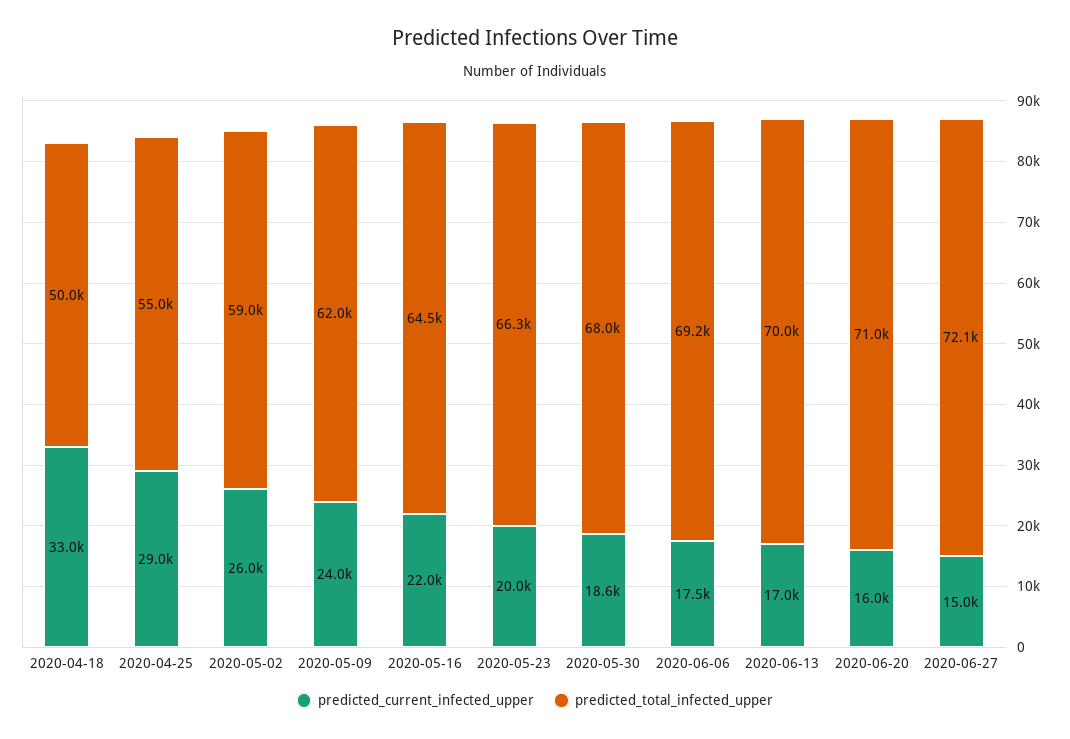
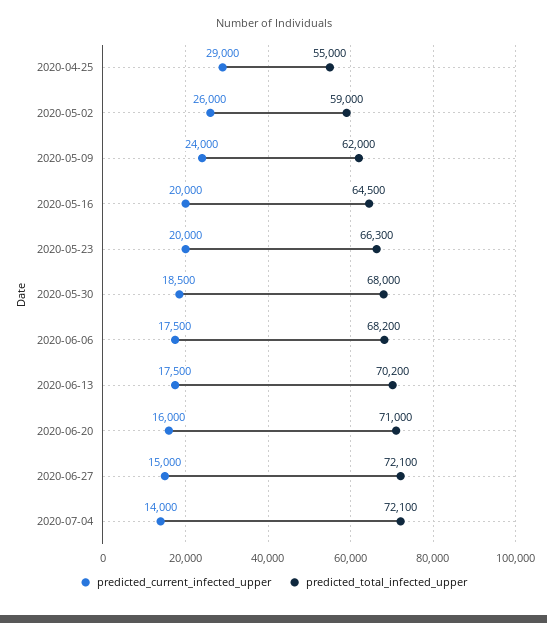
predicted_current_infected_upper, 2020-04-18: 33000 -> none
predicted_total_infected_upper, 2020-04-18: 50000 -> none
predicted_current_infected_upper, 2020-05-16: 22000 -> 20000
predicted_current_infected_upper, 2020-05-30: 18600 -> 18500
predicted_total_infected_upper, 2020-06-06: 69200 -> 68200
predicted_current_infected_upper, 2020-06-13: 17000 -> 17500
predicted_total_infected_upper, 2020-06-13: 70000 -> 70200
predicted_current_infected_upper, 2020-07-04: none -> 14000
predicted_total_infected_upper, 2020-07-04: none -> 72100

